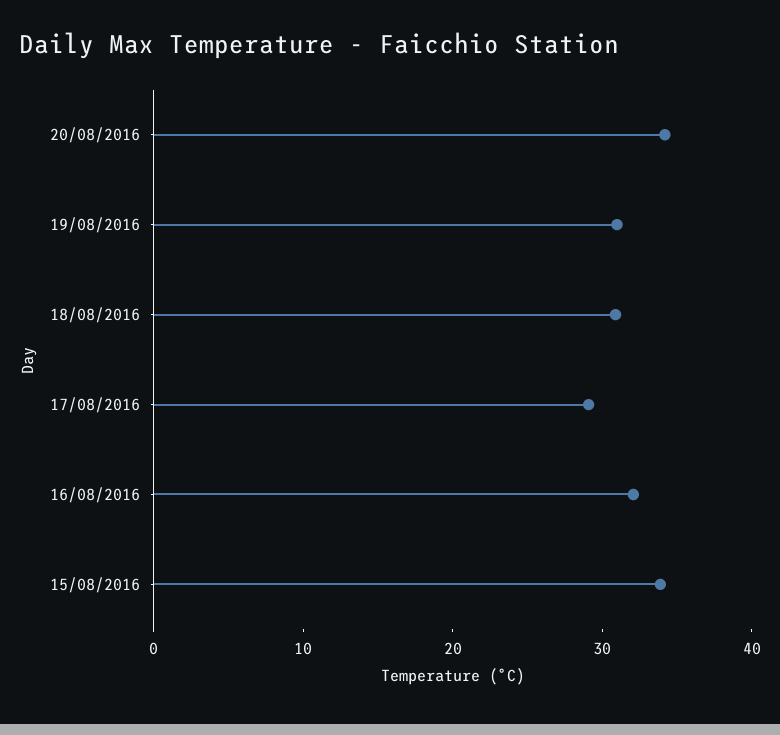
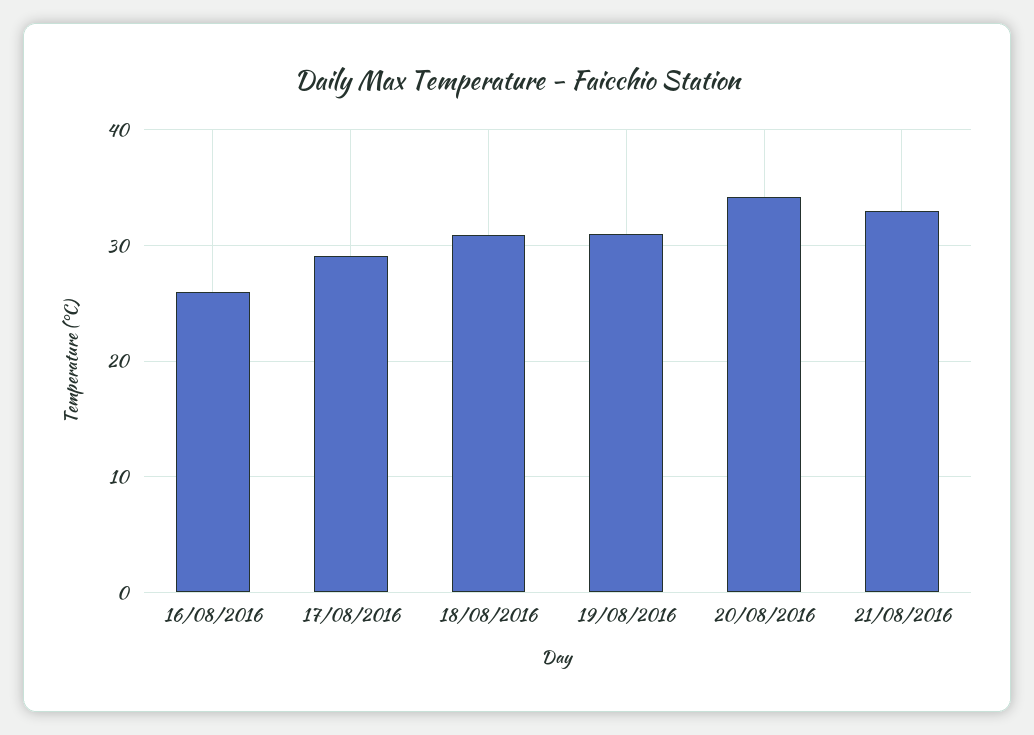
16/08/2016: 32 -> 26
15/08/2016: 34 -> none
21/08/2016: none -> 33

